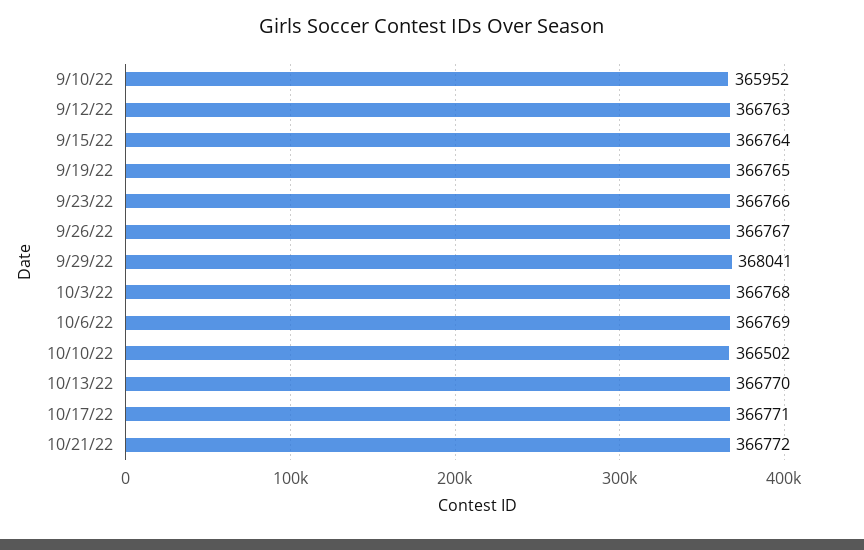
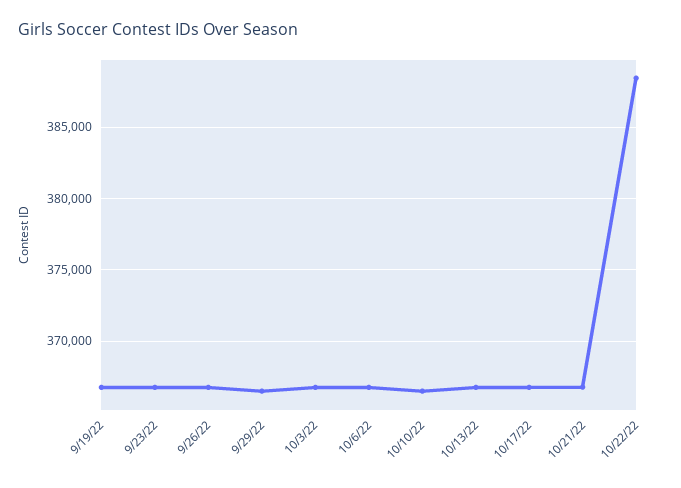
9/10/22: 365952 -> none
9/12/22: 366763 -> none
9/15/22: 366764 -> none
9/29/22: 368041 -> 366500
10/22/22: none -> 388500

